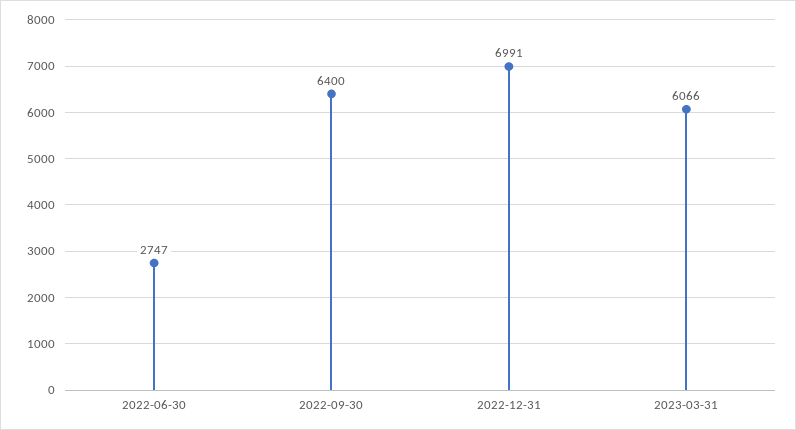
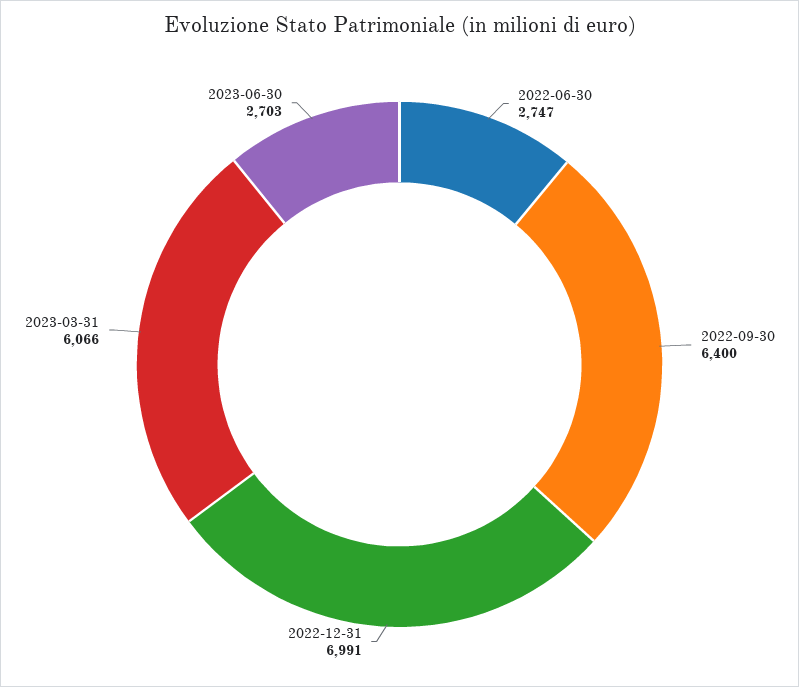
2023-06-30: none -> 2703

